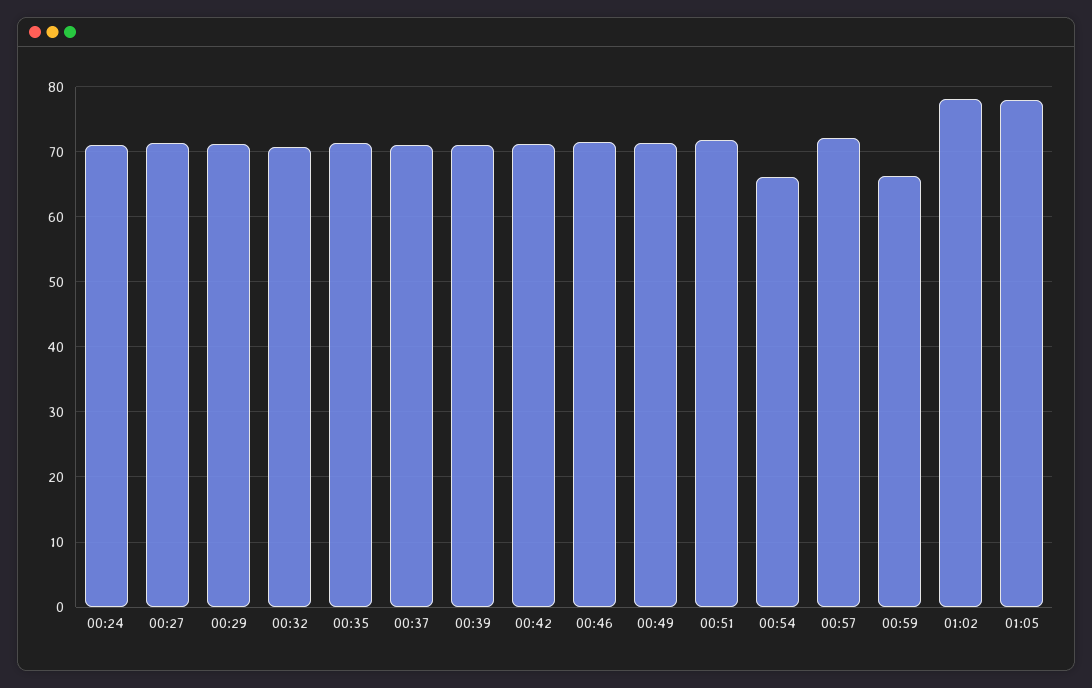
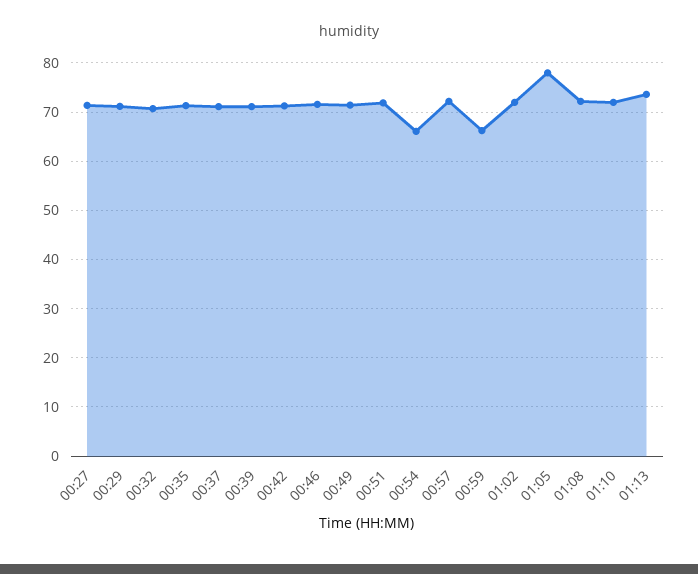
00:24: 71 -> none
01:02: 78 -> 72
01:08: none -> 72
01:10: none -> 72
01:13: none -> 74

